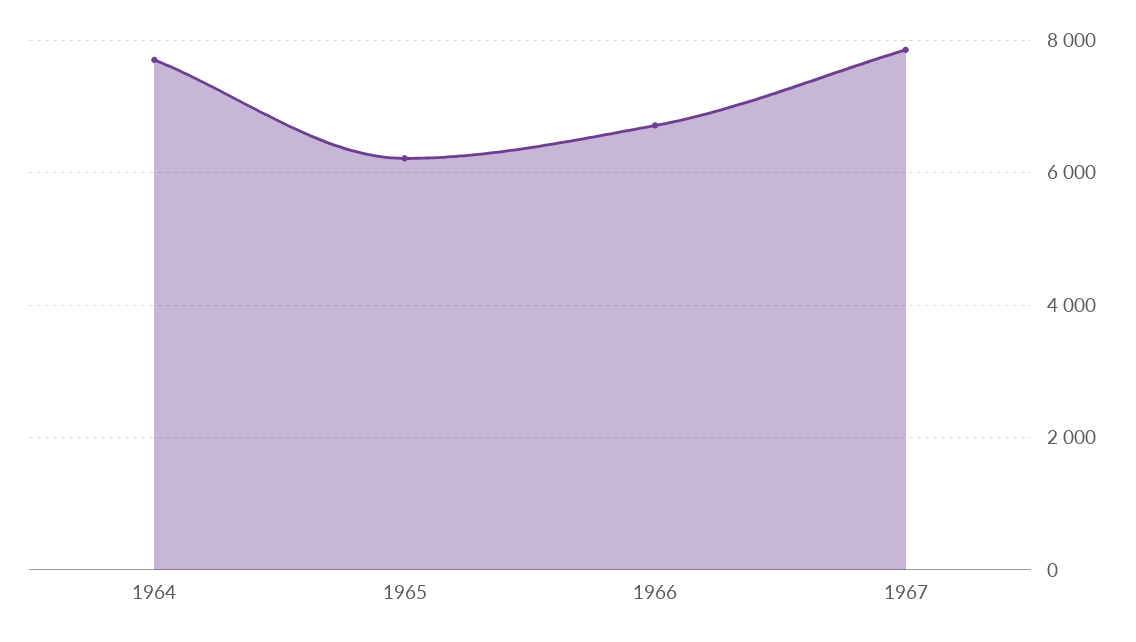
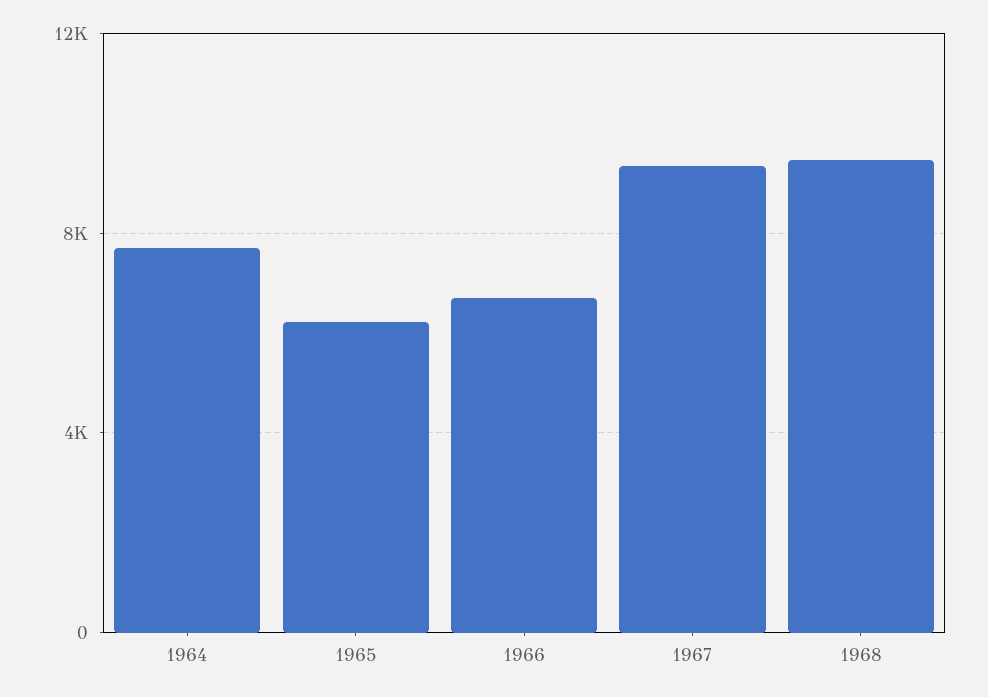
1967: 7800 -> 9500
1968: none -> 9500

